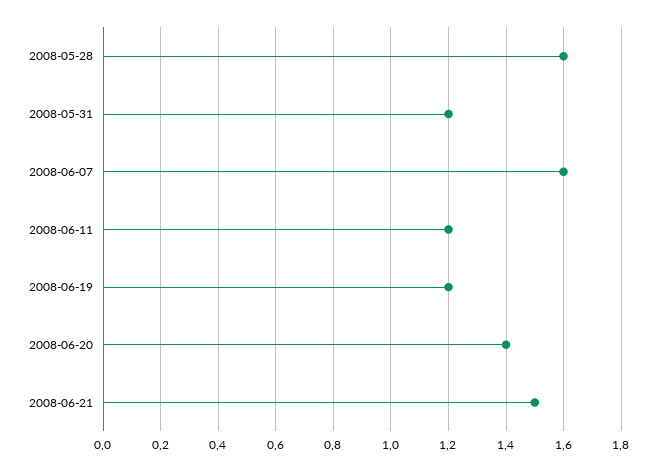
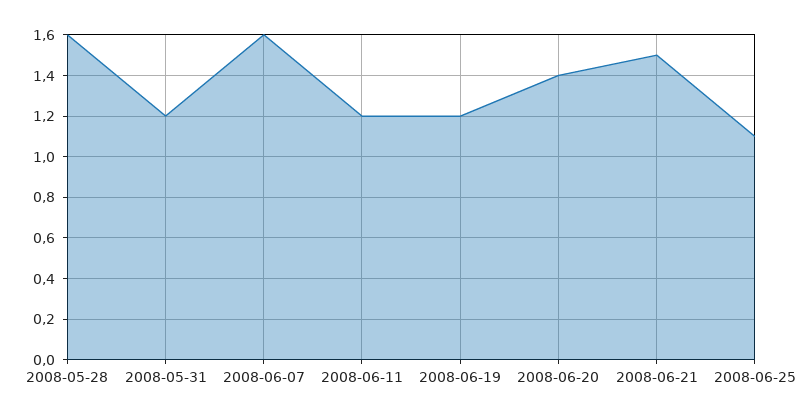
2008-06-25: none -> 1.1

